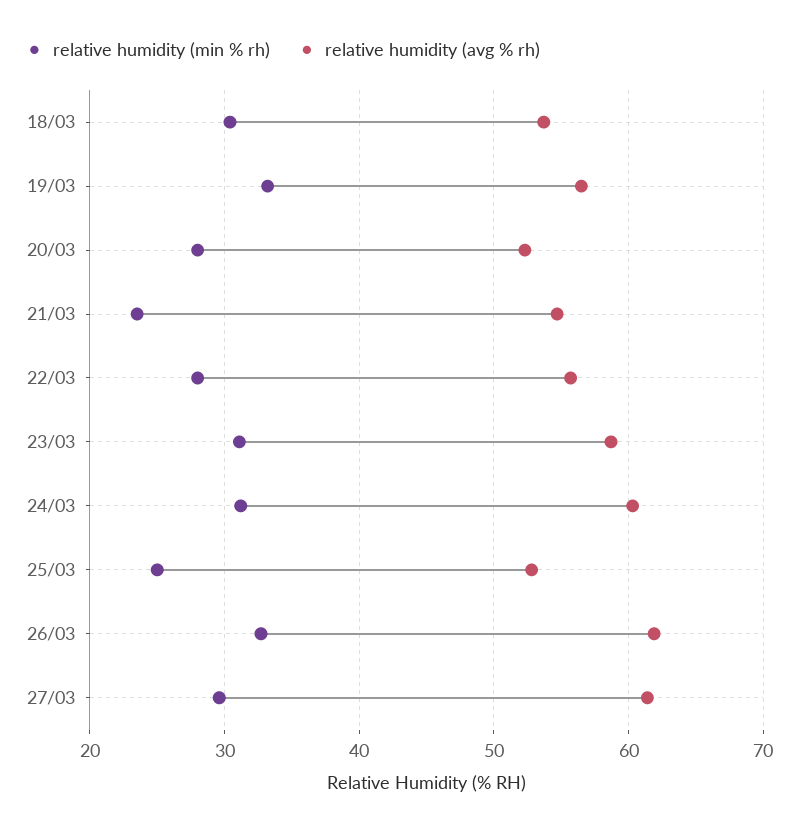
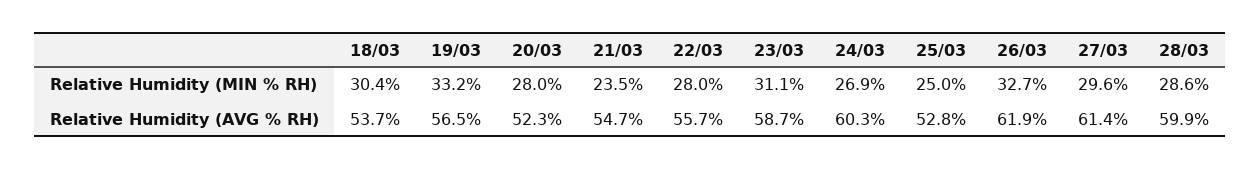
relative humidity (min % rh), 24/03: 31 -> 26.9
relative humidity (min % rh), 28/03: none -> 28.6
relative humidity (avg % rh), 28/03: none -> 59.9

